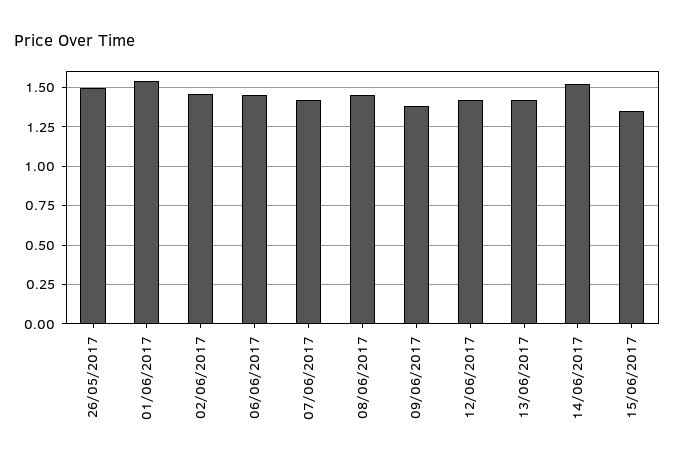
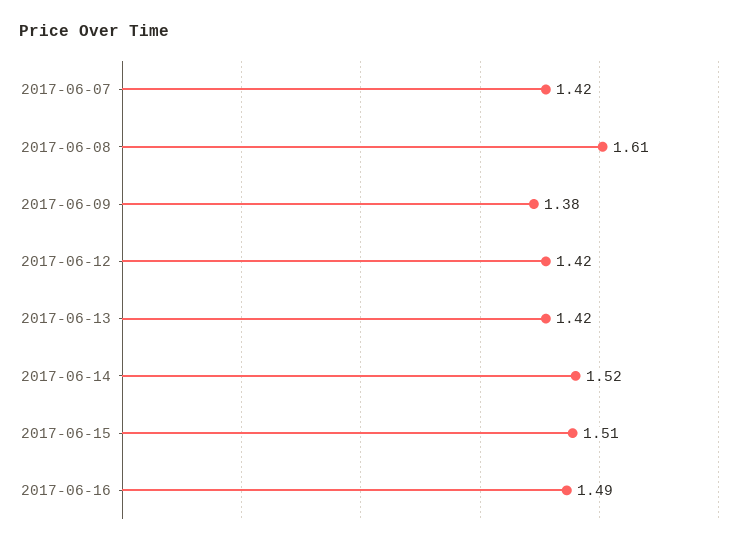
26/05/2017: 1.5 -> none
01/06/2017: 1.55 -> none
02/06/2017: 1.45 -> none
06/06/2017: 1.45 -> none
08/06/2017: 1.45 -> 1.61
15/06/2017: 1.35 -> 1.51
2017-06-16: none -> 1.49

